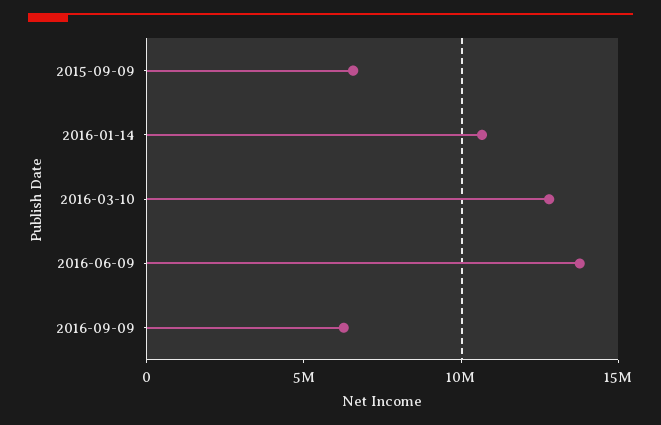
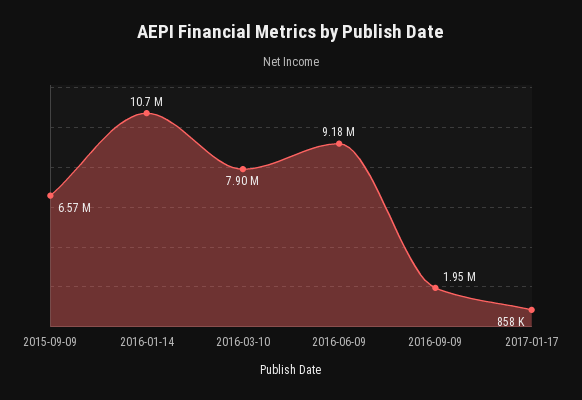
2016-03-10: 13000000 -> 7900000
2016-06-09: 14000000 -> 9180000
2016-09-09: 6000000 -> 1950000
2017-01-17: none -> 858000

